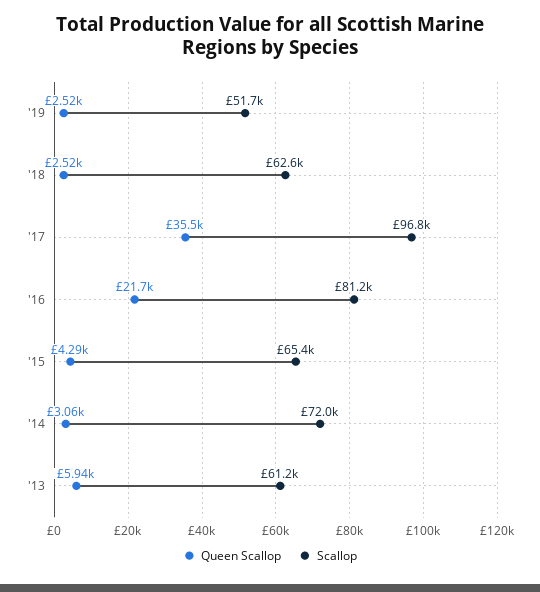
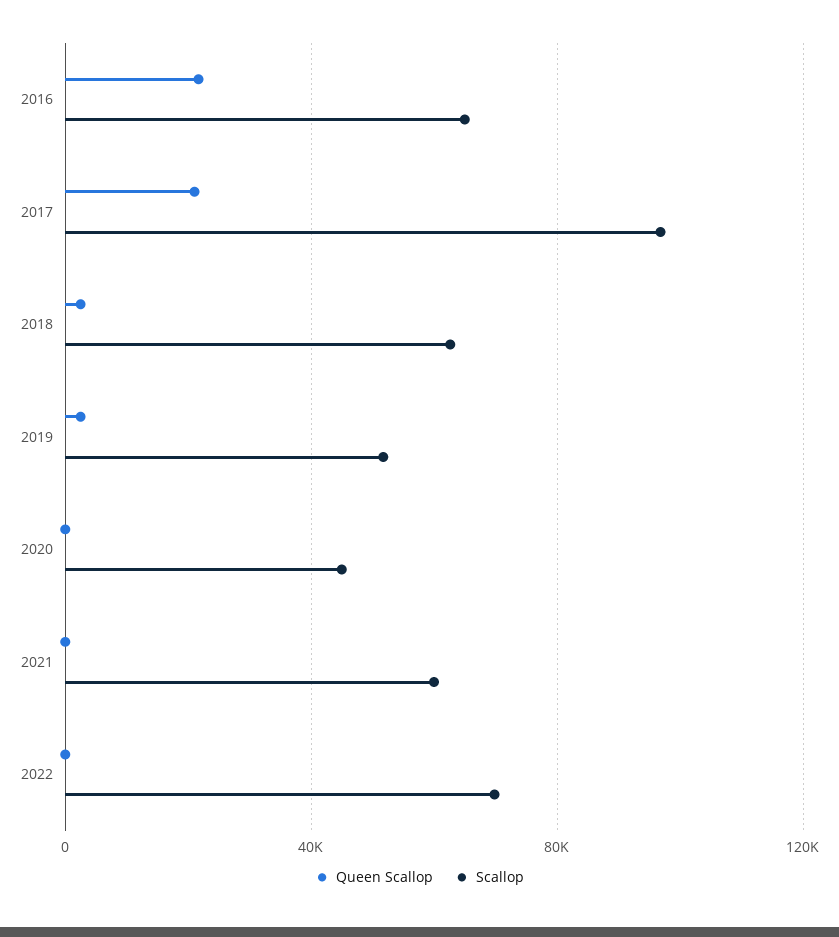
Queen Scallop, '17: 35500 -> 20000
Scallop, '16: 81200 -> 65000
Queen Scallop, '15: 4290 -> none
Scallop, '15: 65400 -> none
Queen Scallop, '14: 3060 -> none
Scallop, '14: 72000 -> none
Queen Scallop, '13: 5940 -> none
Scallop, '13: 61200 -> none
Queen Scallop, 2020: none -> 0
Scallop, 2020: none -> 45000
Queen Scallop, 2021: none -> 0
Scallop, 2021: none -> 60000
Queen Scallop, 2022: none -> 0
Scallop, 2022: none -> 70000

